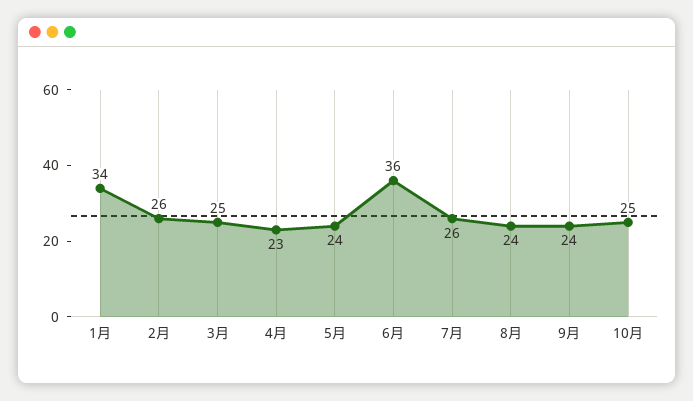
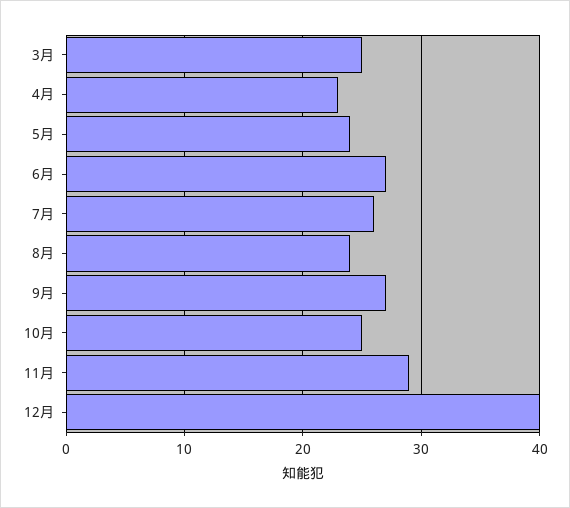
1月: 34 -> none
2月: 26 -> none
6月: 36 -> 27
9月: 24 -> 27
11月: none -> 29
12月: none -> 40

